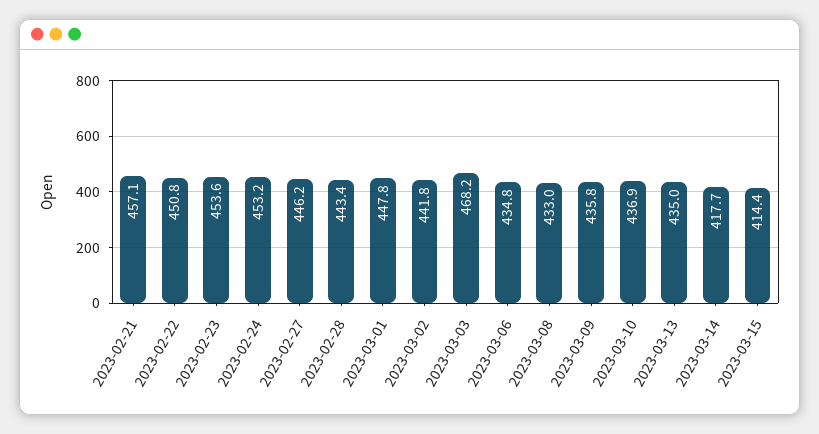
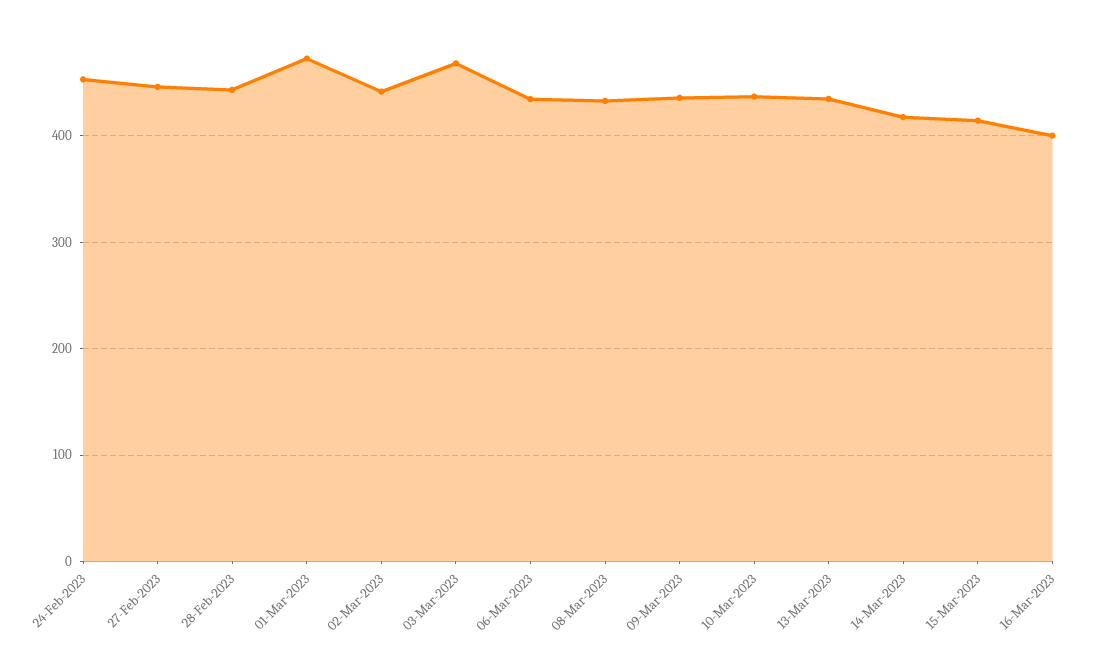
2023-02-21: 457.1 -> none
2023-02-22: 450.8 -> none
2023-02-23: 453.6 -> none
2023-03-01: 447.8 -> 470
16-Mar-2023: none -> 400

